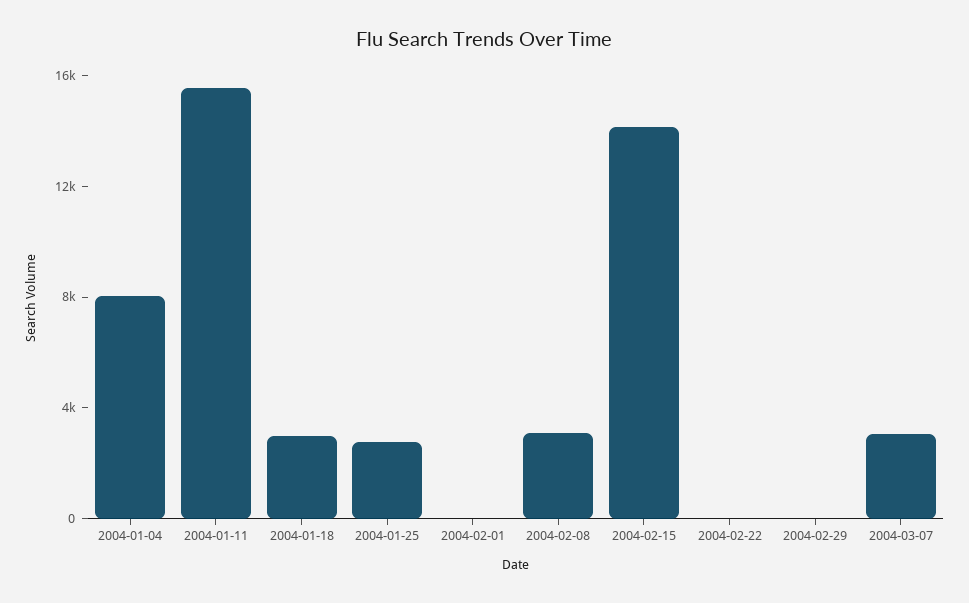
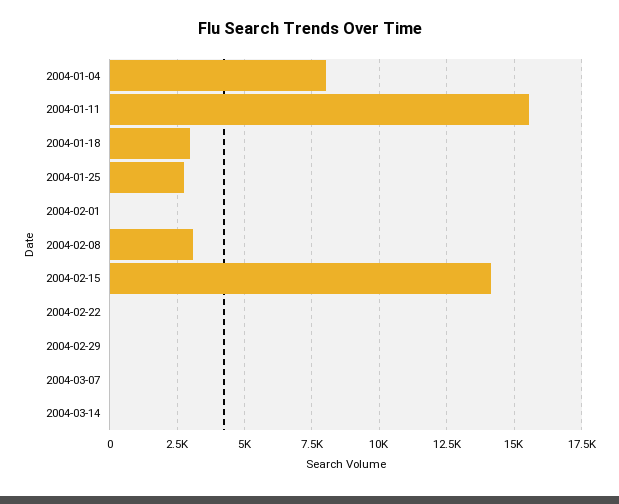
2004-03-07: 3000 -> 0
2004-03-14: none -> 0

